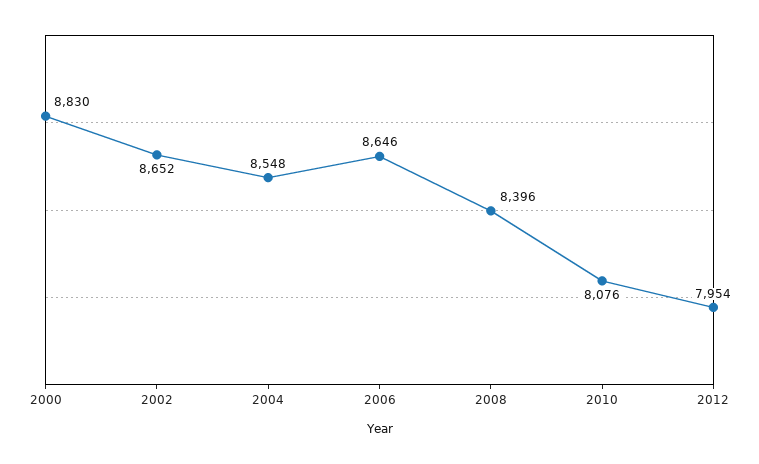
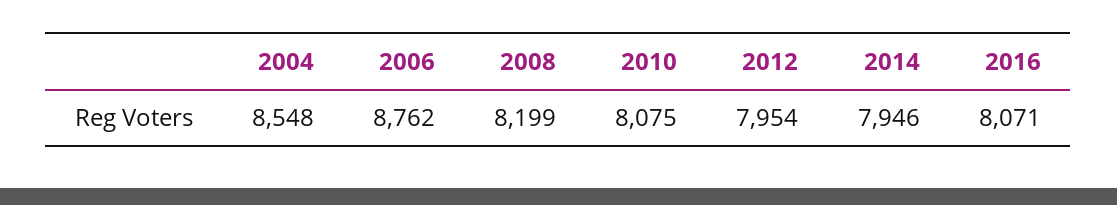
2000: 8830 -> none
2002: 8652 -> none
2006: 8646 -> 8762
2008: 8396 -> 8199
2010: 8076 -> 8075
2014: none -> 7946
2016: none -> 8071

